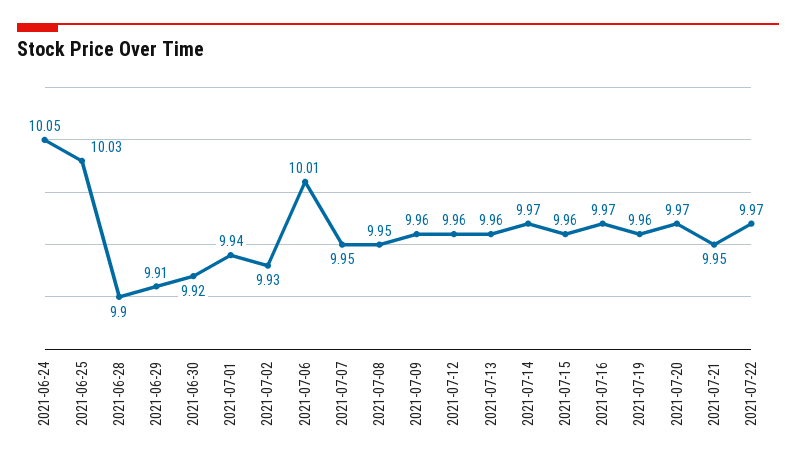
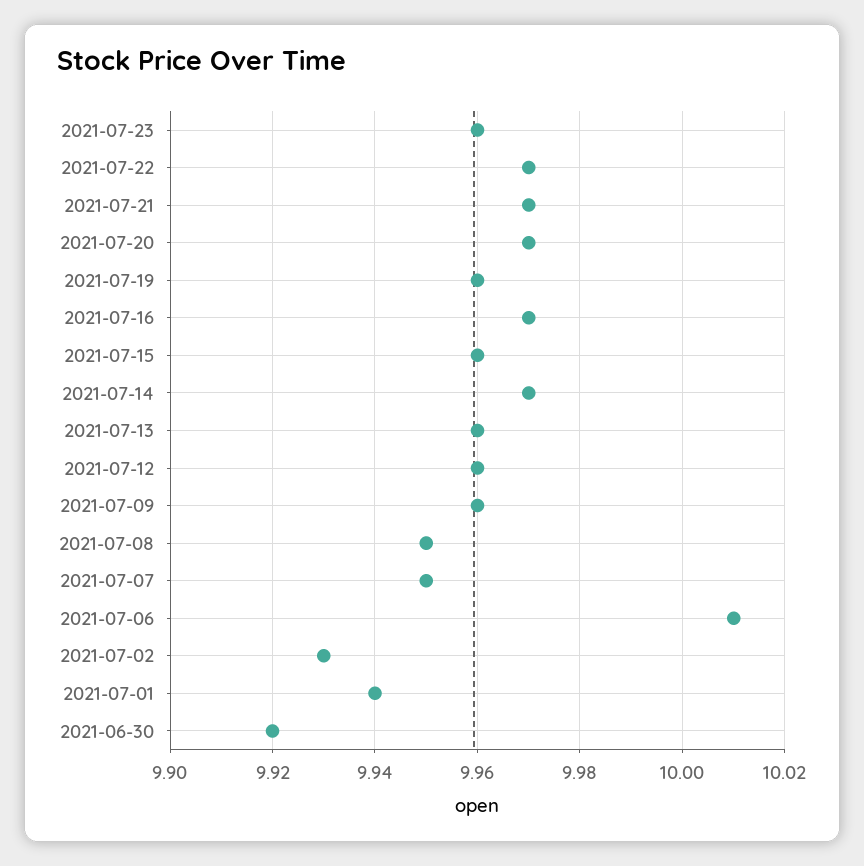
2021-06-24: 10.05 -> none
2021-06-25: 10.03 -> none
2021-06-28: 9.9 -> none
2021-06-29: 9.91 -> none
2021-07-21: 9.95 -> 9.97
2021-07-23: none -> 9.96

